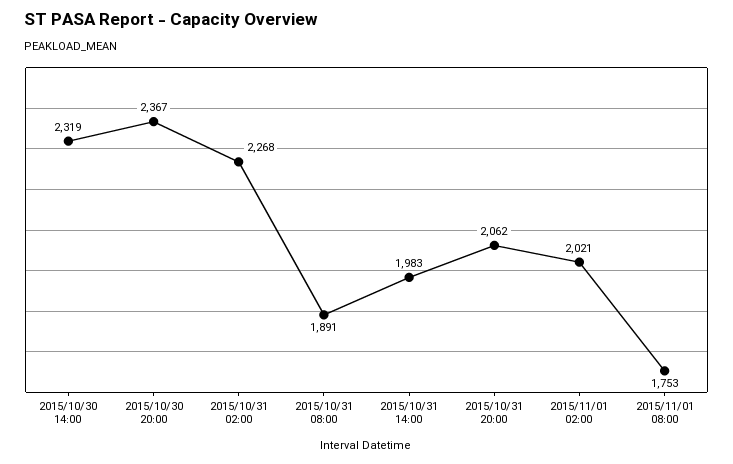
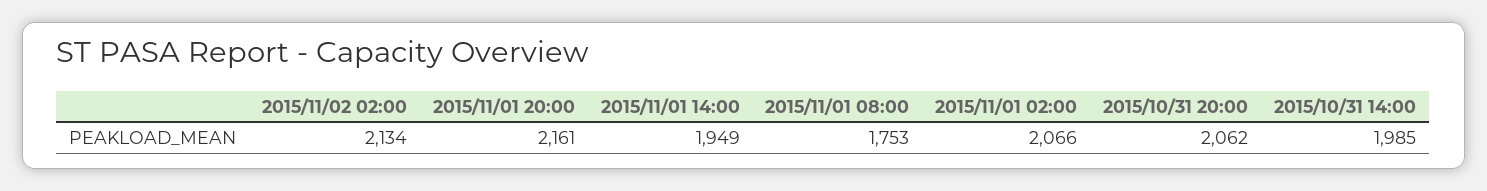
2015/10/30 14:00: 2319 -> none
2015/10/30 20:00: 2367 -> none
2015/10/31 02:00: 2268 -> none
2015/10/31 08:00: 1891 -> none
2015/10/31 14:00: 1983 -> 1985
2015/11/01 02:00: 2021 -> 2066
2015/11/02 02:00: none -> 2134
2015/11/01 20:00: none -> 2161
2015/11/01 14:00: none -> 1949

